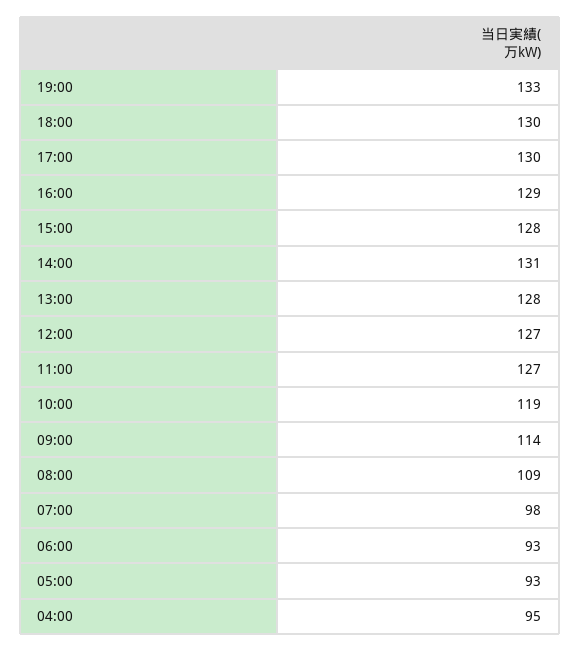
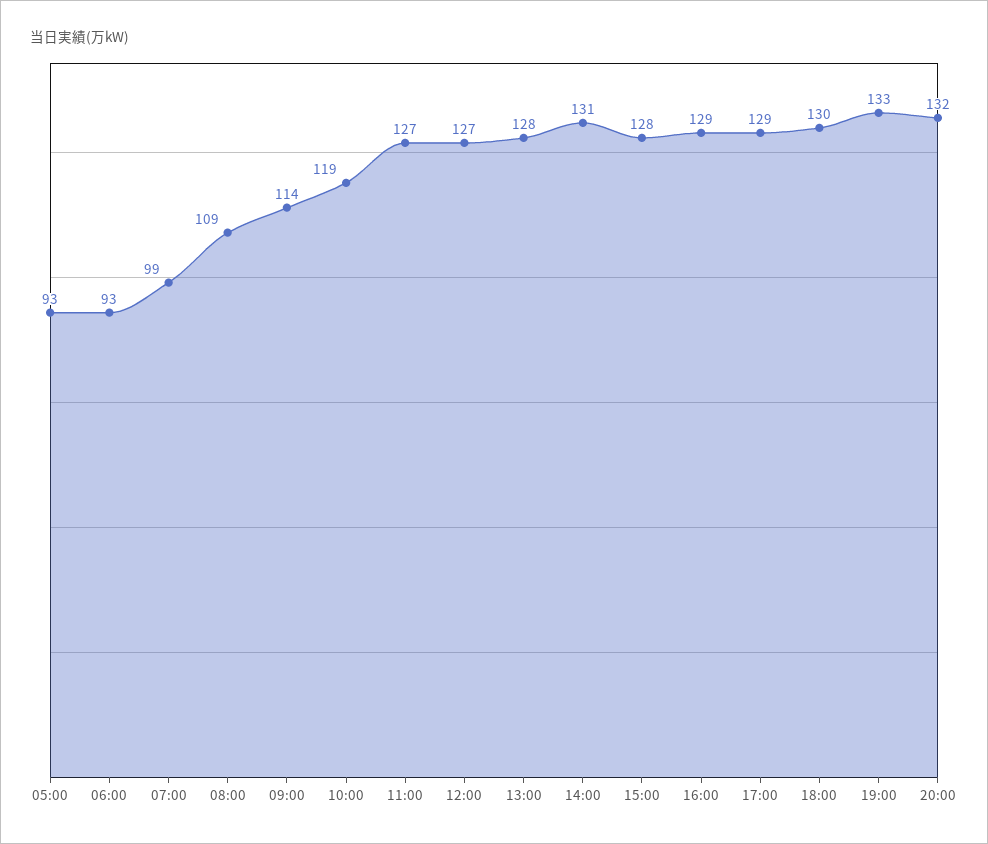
17:00: 130 -> 129
07:00: 98 -> 99
04:00: 95 -> none
20:00: none -> 132

